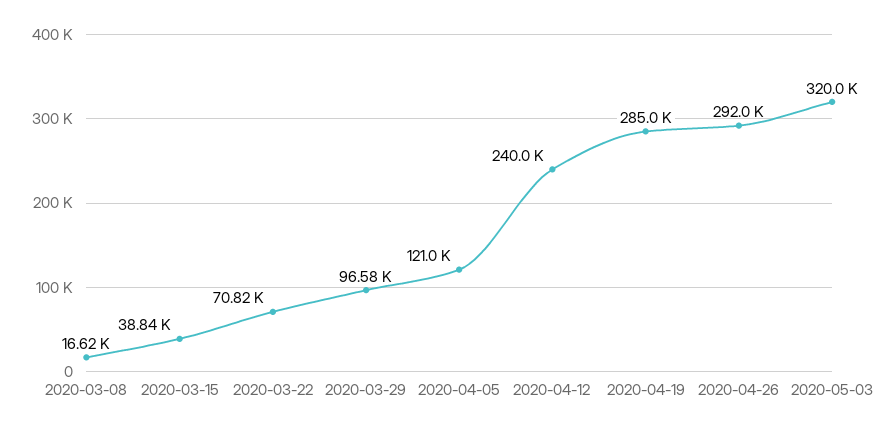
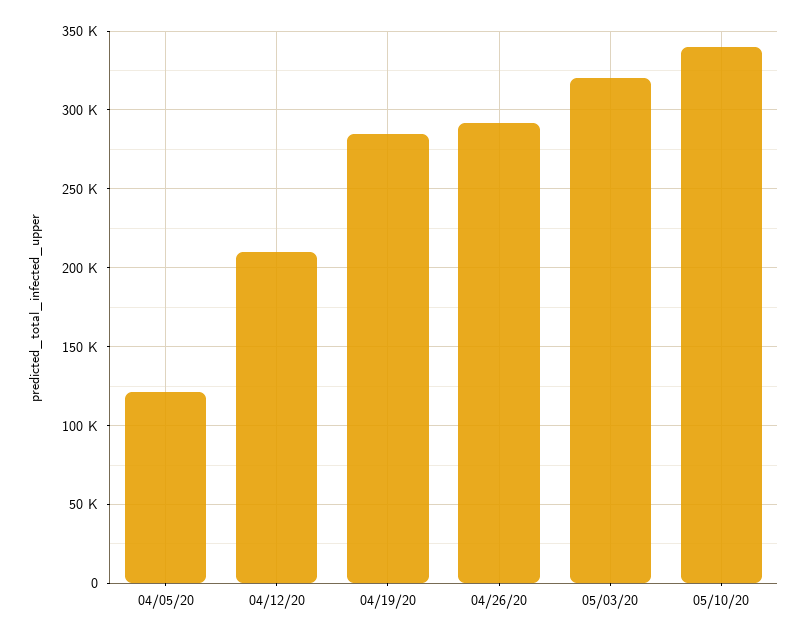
2020-03-08: 16620 -> none
2020-03-15: 38840 -> none
2020-03-22: 70820 -> none
2020-03-29: 96580 -> none
2020-04-12: 240000 -> 210000
05/10/20: none -> 340000

